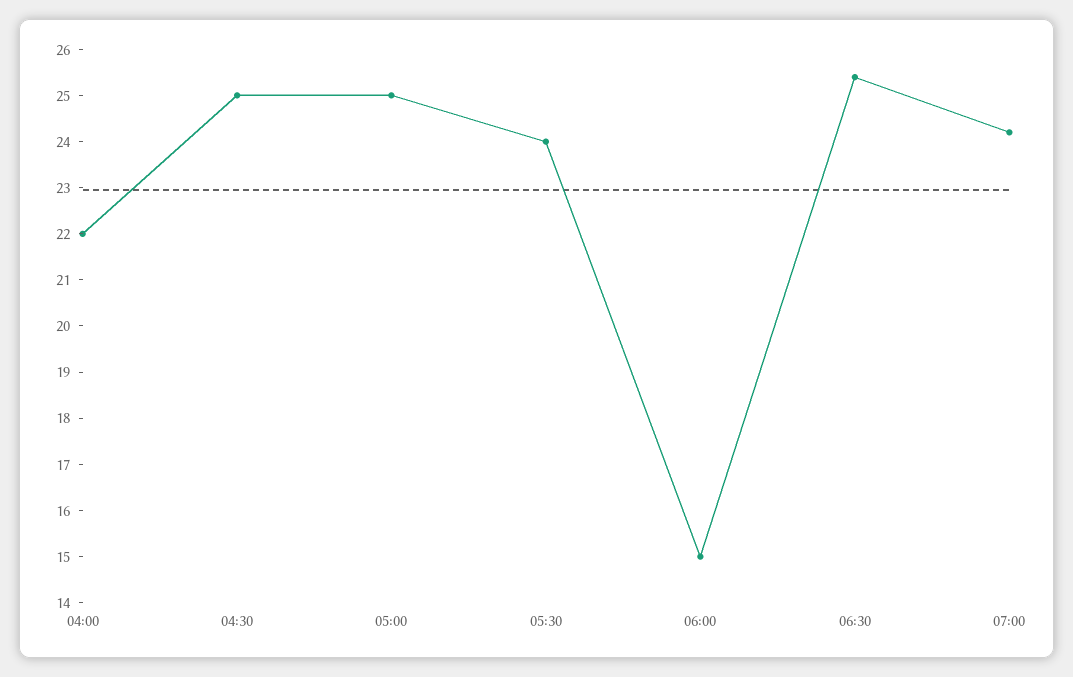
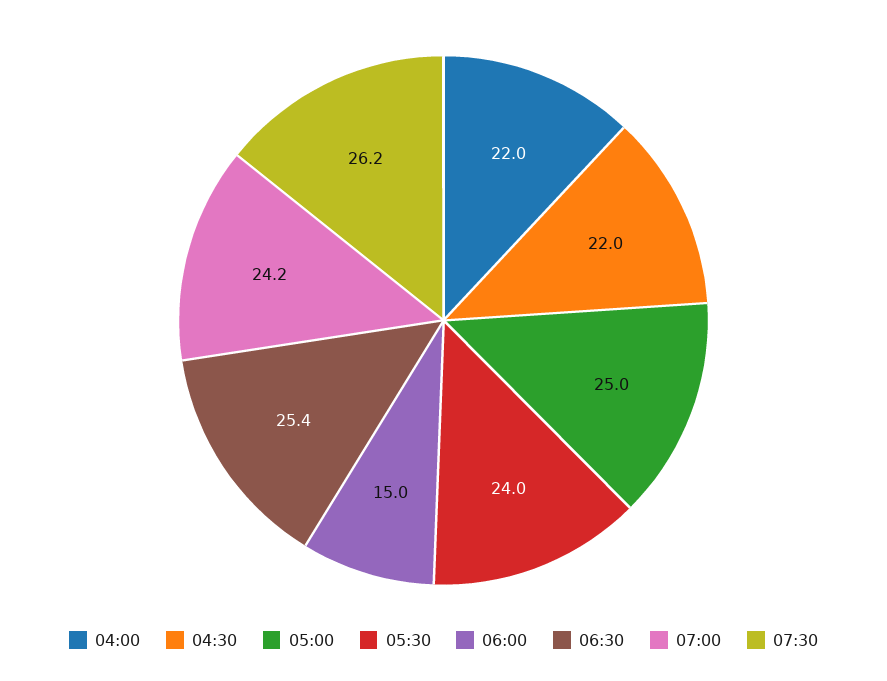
04:30: 25 -> 22
07:30: none -> 26.2

